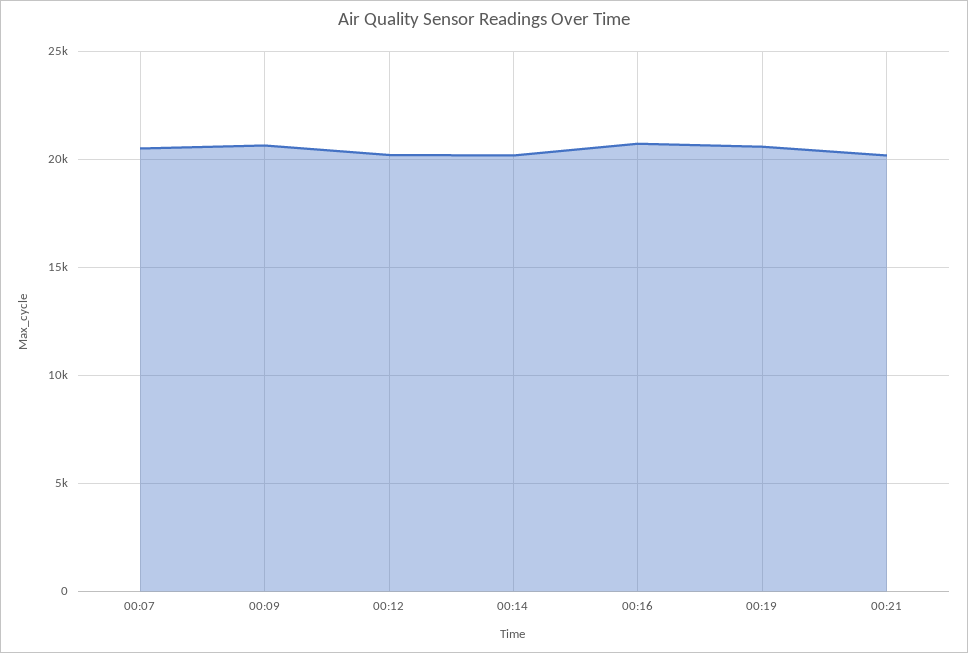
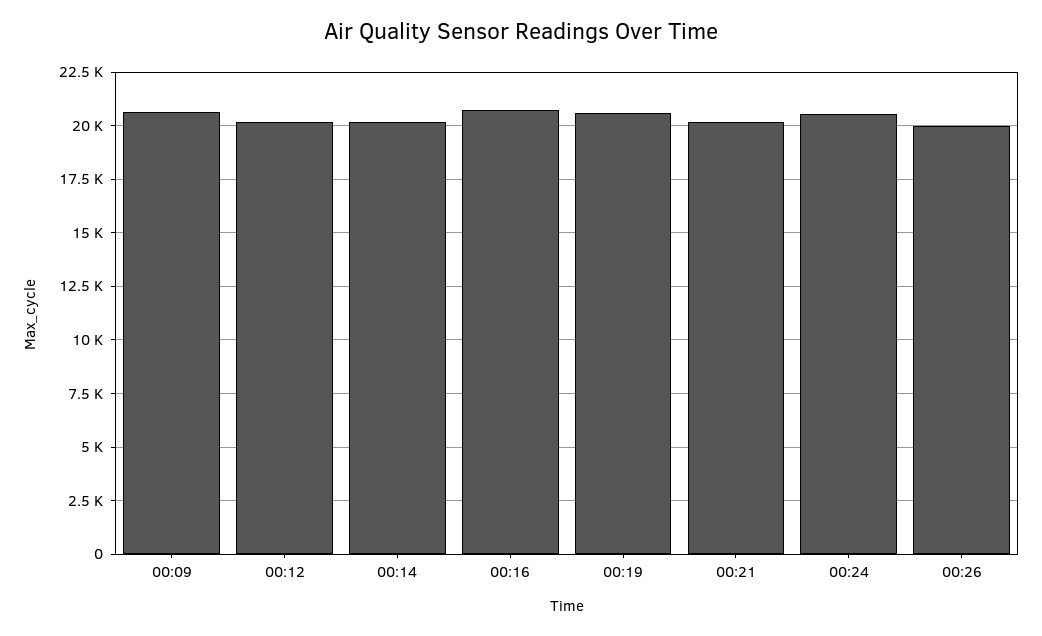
00:07: 20500 -> none
00:24: none -> 20500
00:26: none -> 20000

